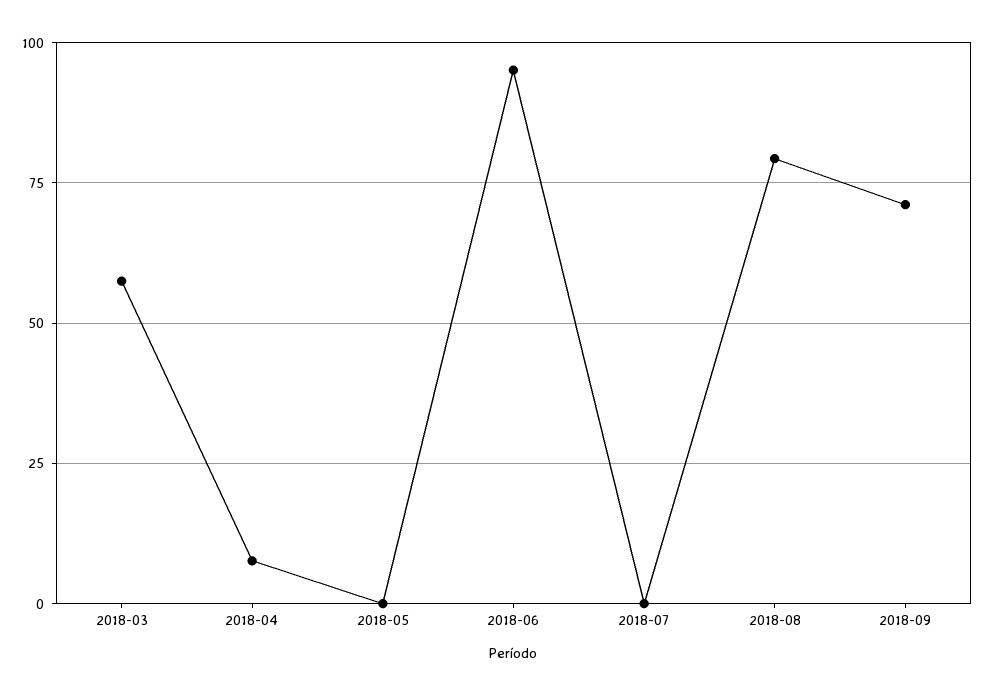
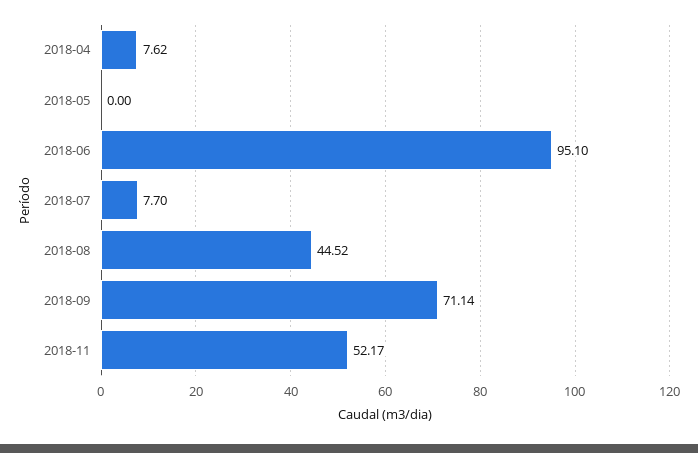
2018-03: 57.5 -> none
2018-07: 0 -> 7.7
2018-08: 80 -> 44.52
2018-11: none -> 52.17

